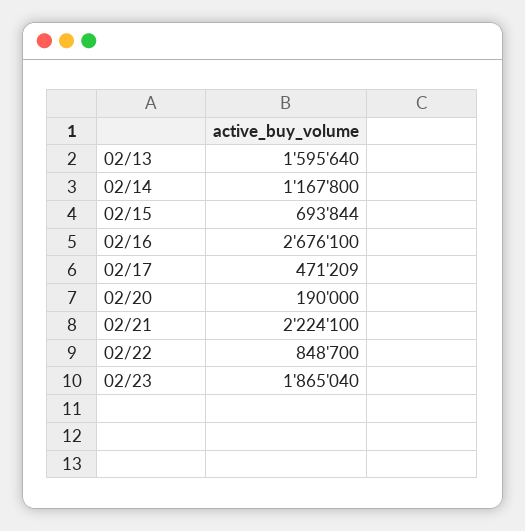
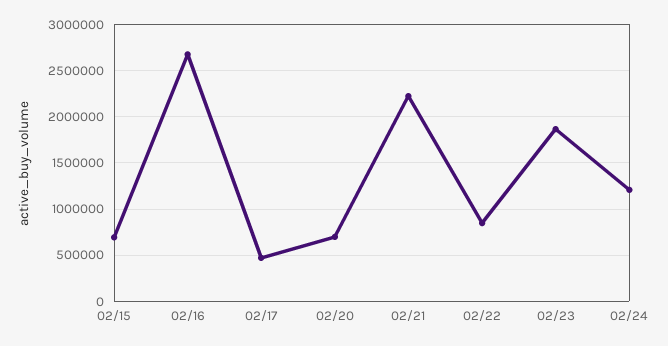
02/13: 1595640 -> none
02/14: 1167800 -> none
02/20: 190000 -> 700000
02/24: none -> 1200000

